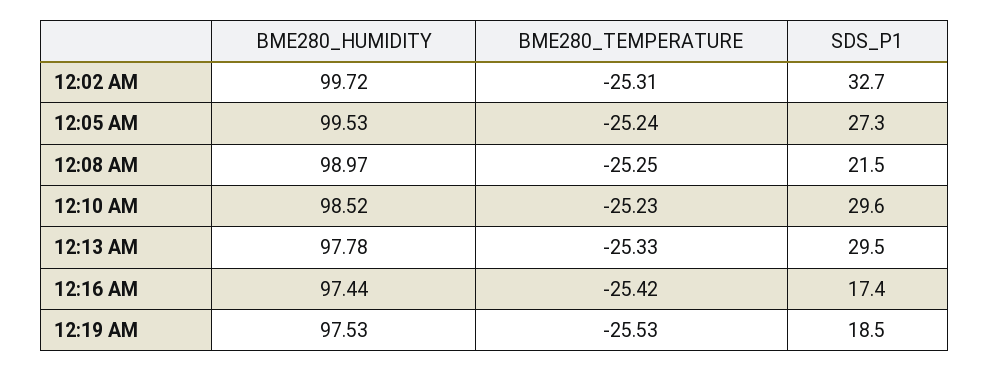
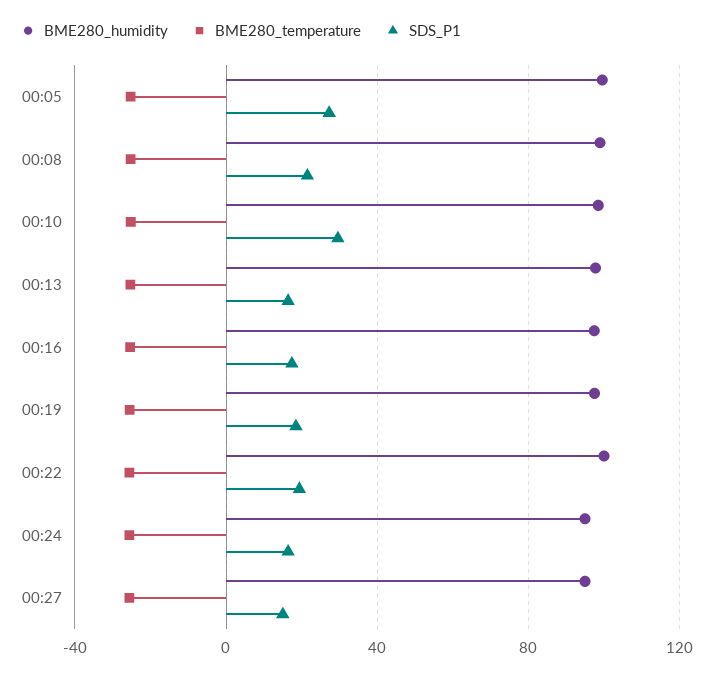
BME280_HUMIDITY, 12:02 AM: 99.72 -> none
BME280_TEMPERATURE, 12:02 AM: -25.31 -> none
SDS_P1, 12:02 AM: 32.7 -> none
SDS_P1, 12:13 AM: 29.5 -> 15
BME280_HUMIDITY, 00:22: none -> 100
BME280_TEMPERATURE, 00:22: none -> -25
SDS_P1, 00:22: none -> 20
BME280_HUMIDITY, 00:24: none -> 95
BME280_TEMPERATURE, 00:24: none -> -25
SDS_P1, 00:24: none -> 15
BME280_HUMIDITY, 00:27: none -> 95
BME280_TEMPERATURE, 00:27: none -> -25
SDS_P1, 00:27: none -> 15

